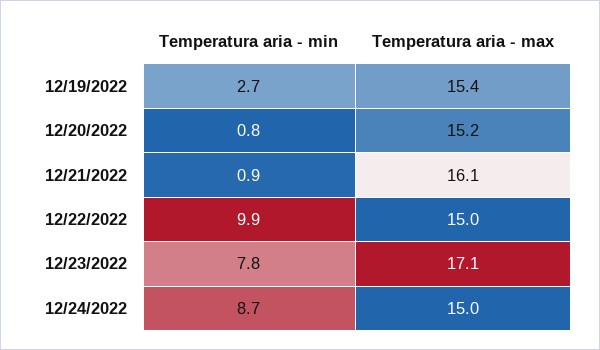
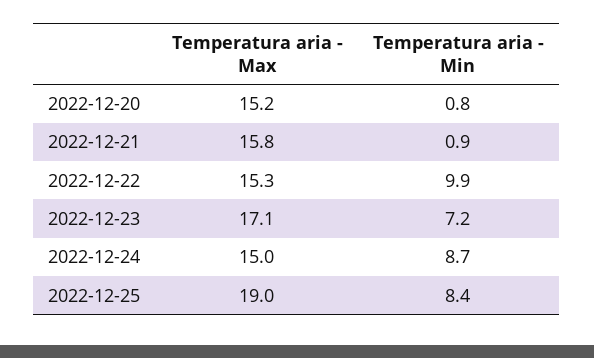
Temperatura aria - min, 12/19/2022: 2.7 -> none
Temperatura aria - max, 12/19/2022: 15.4 -> none
Temperatura aria - max, 12/21/2022: 16.1 -> 15.8
Temperatura aria - max, 12/22/2022: 15 -> 15.3
Temperatura aria - min, 12/23/2022: 7.8 -> 7.2
Temperatura aria - max, 2022-12-25: none -> 19
Temperatura aria - min, 2022-12-25: none -> 8.4

